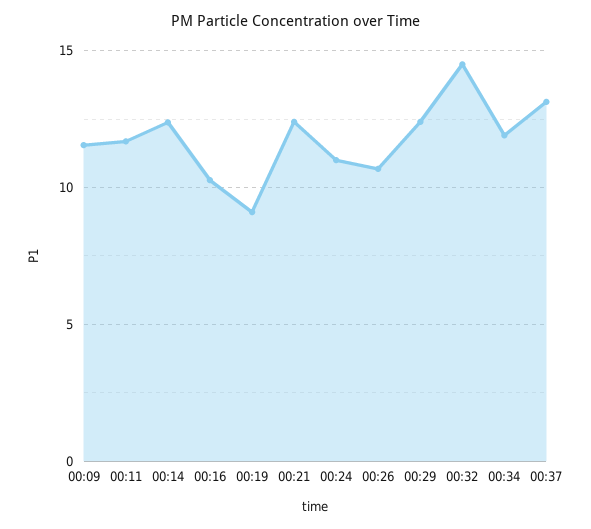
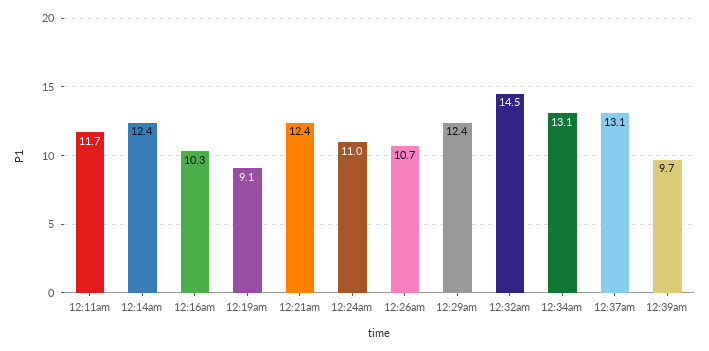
00:09: 11.5 -> none
00:34: 12 -> 13.1
12:39am: none -> 9.7

